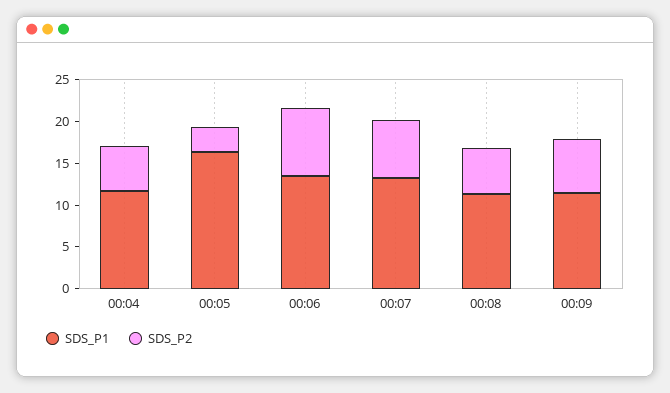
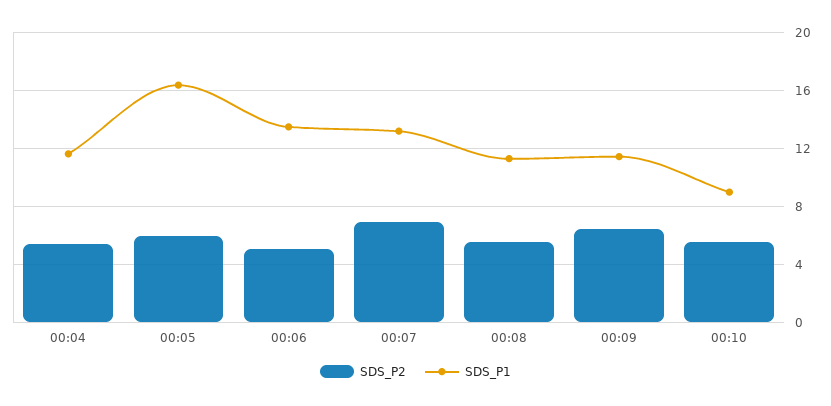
SDS_P2, 00:05: 3 -> 6
SDS_P2, 00:06: 8 -> 5
SDS_P2, 00:10: none -> 5.5
SDS_P1, 00:10: none -> 9

